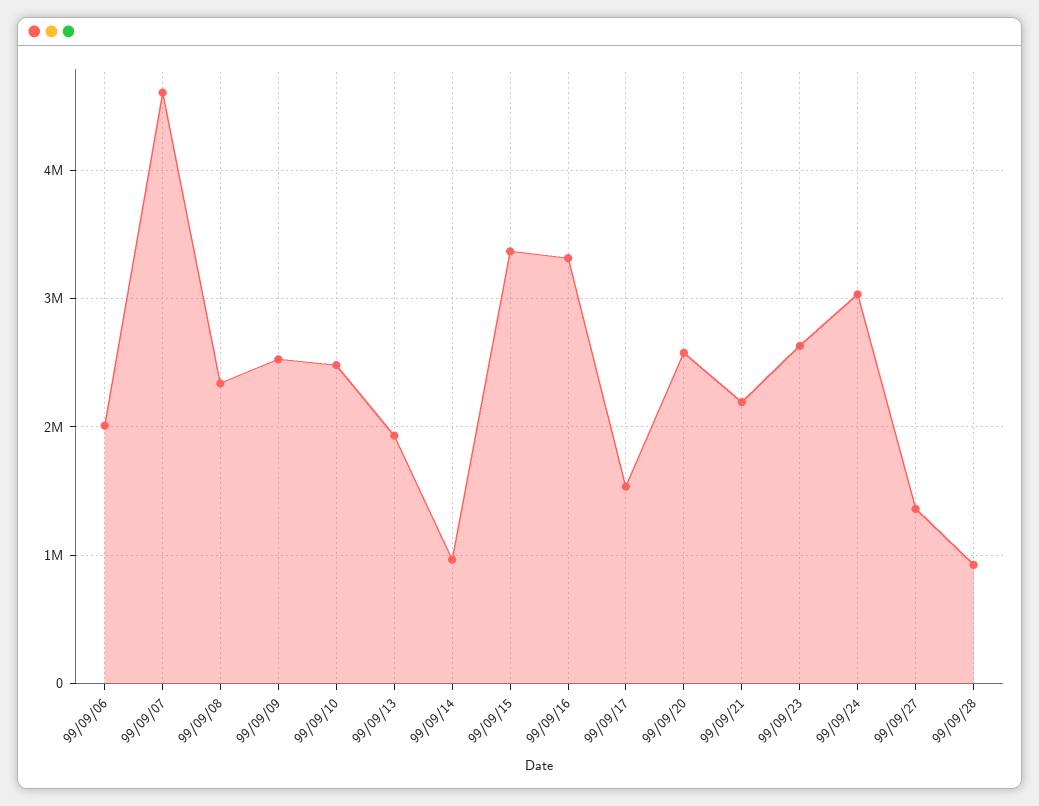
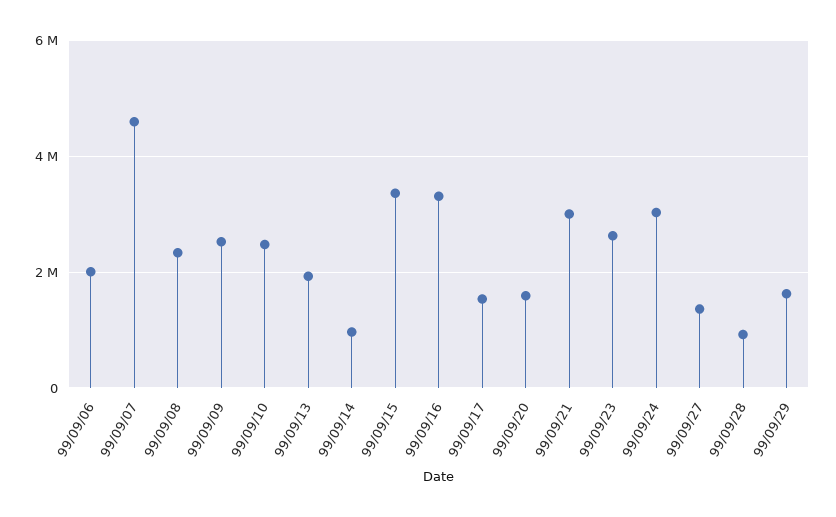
99/09/20: 2600000 -> 1600000
99/09/21: 2200000 -> 3000000
99/09/29: none -> 1600000

